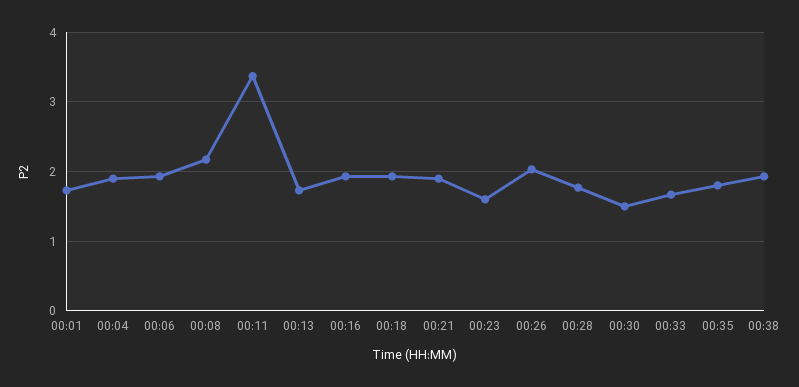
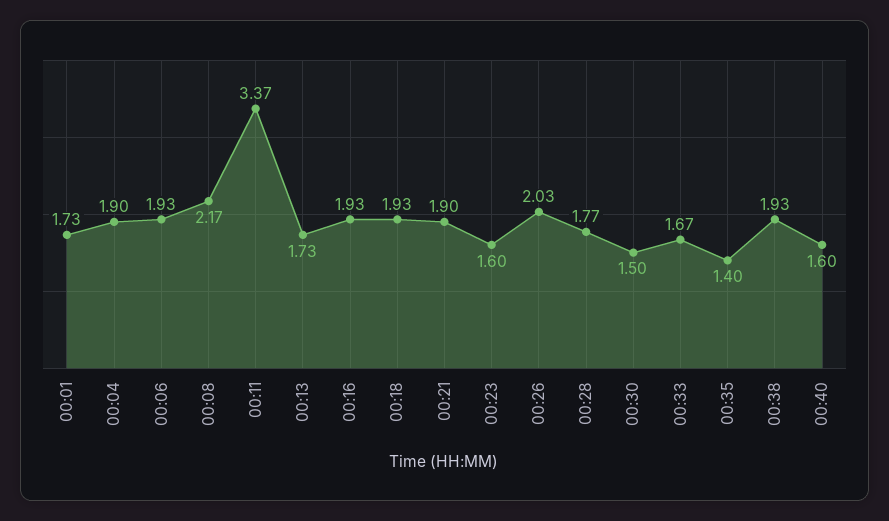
00:35: 1.8 -> 1.4
00:40: none -> 1.6

